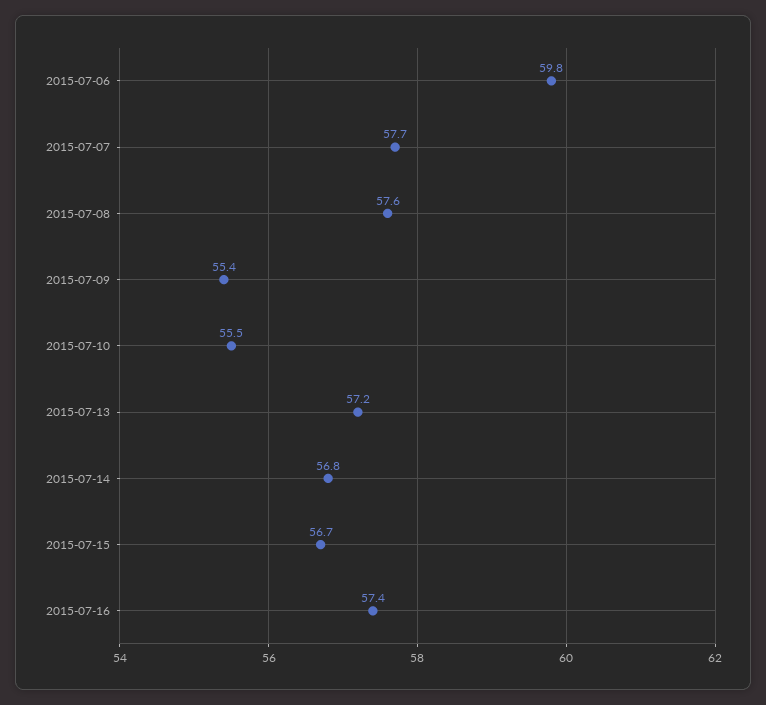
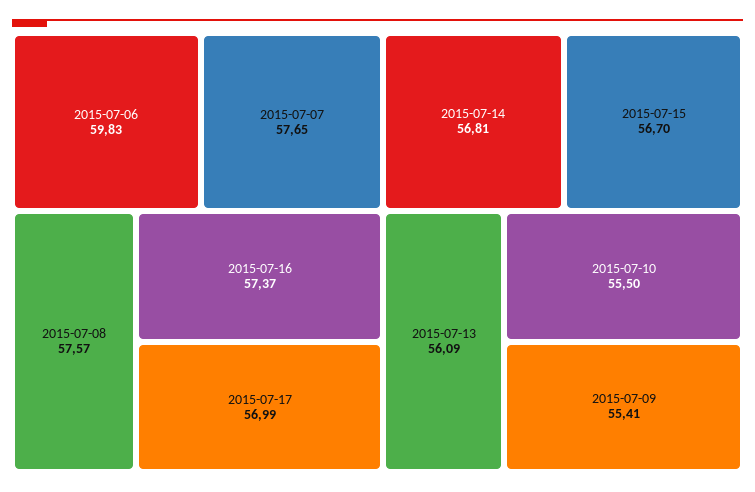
2015-07-13: 57.2 -> 56.09
2015-07-17: none -> 56.99

